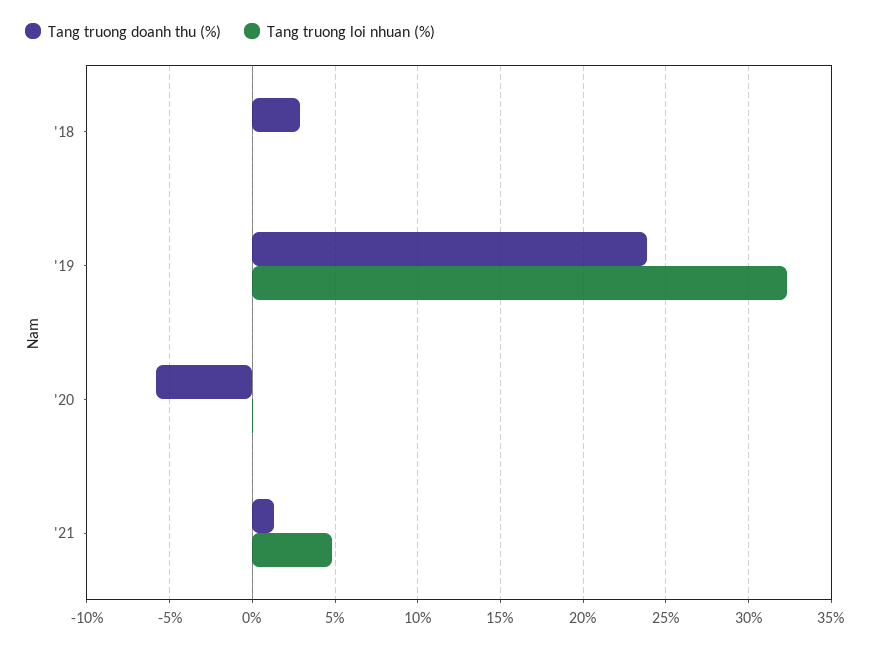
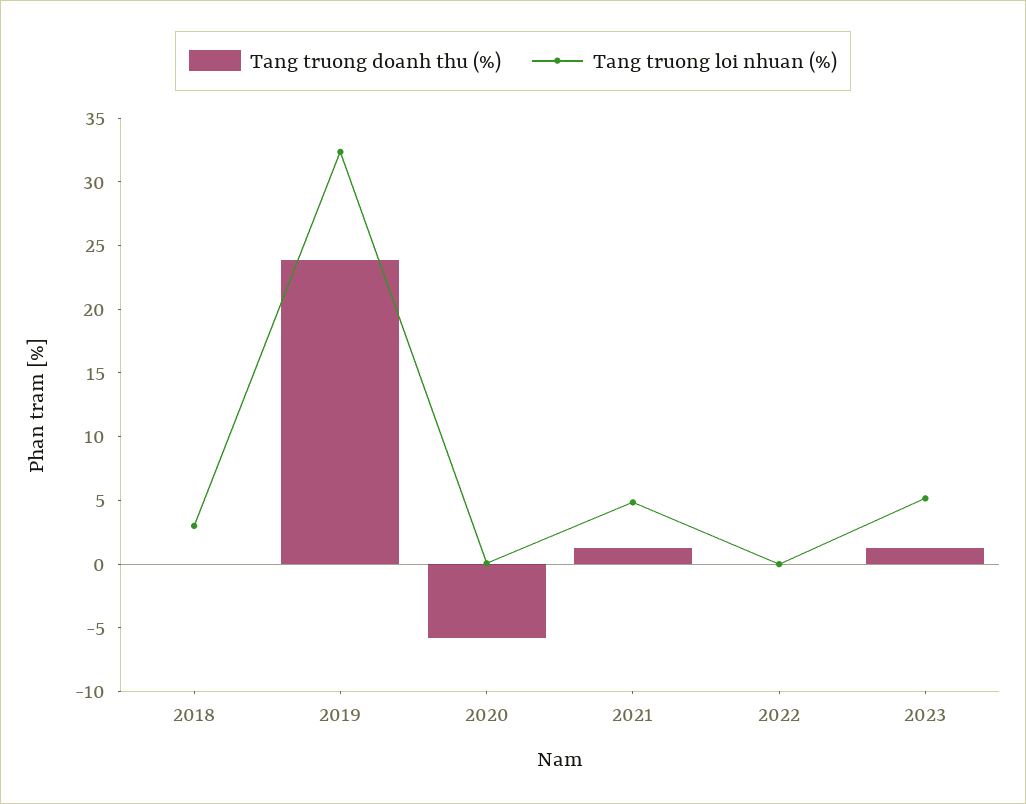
Tang truong doanh thu (%), '18: 3 -> 0
Tang truong loi nhuan (%), '18: 0 -> 3
Tang truong doanh thu (%), 2022: none -> 0
Tang truong loi nhuan (%), 2022: none -> 0
Tang truong doanh thu (%), 2023: none -> 1
Tang truong loi nhuan (%), 2023: none -> 5

